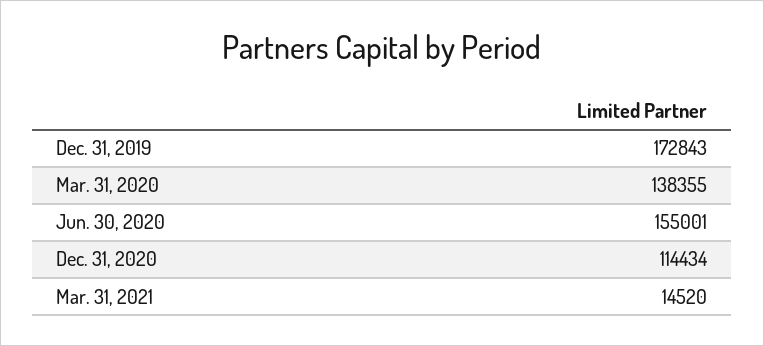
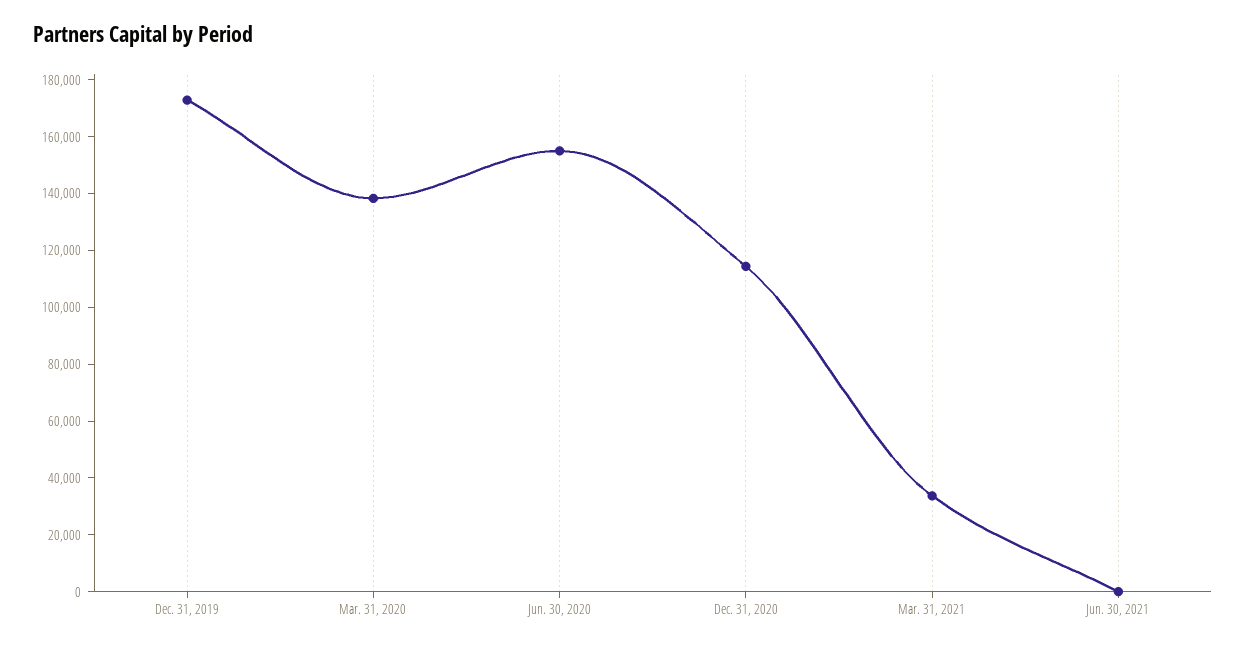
Mar. 31, 2021: 14520 -> 35000
Jun. 30, 2021: none -> 0

